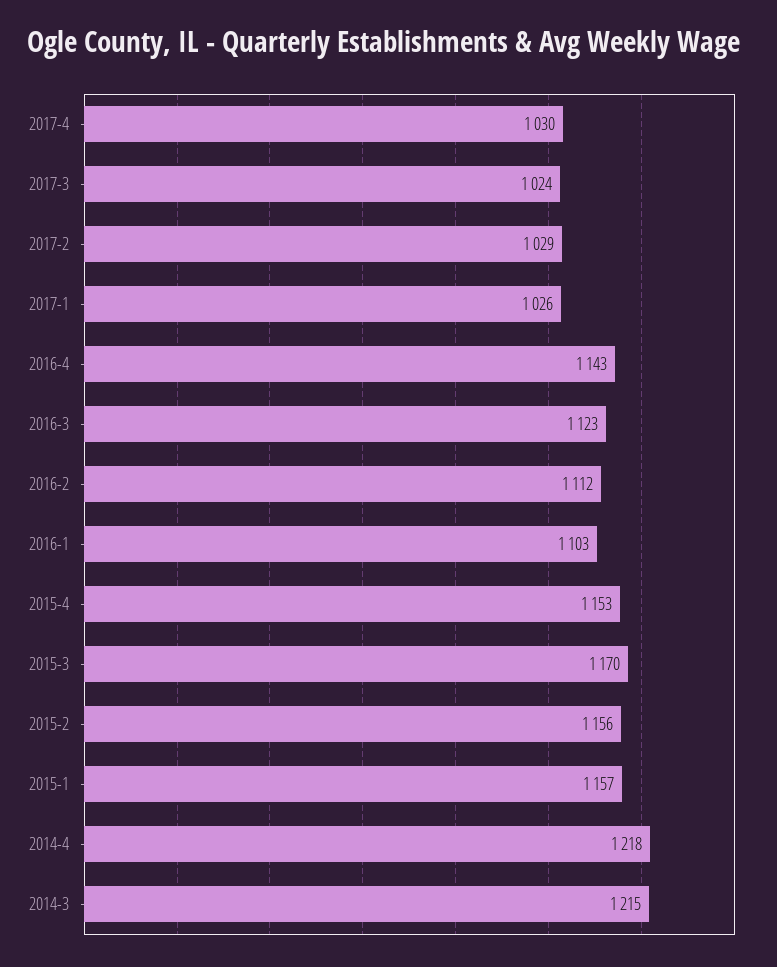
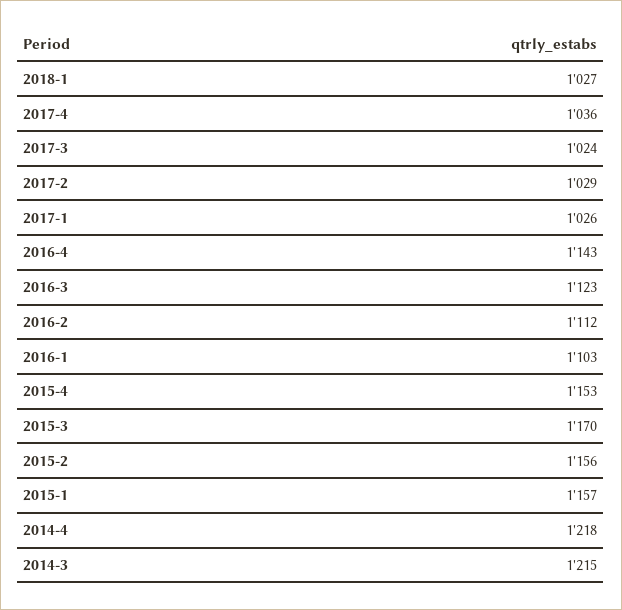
2017-4: 1030 -> 1036
2018-1: none -> 1027

